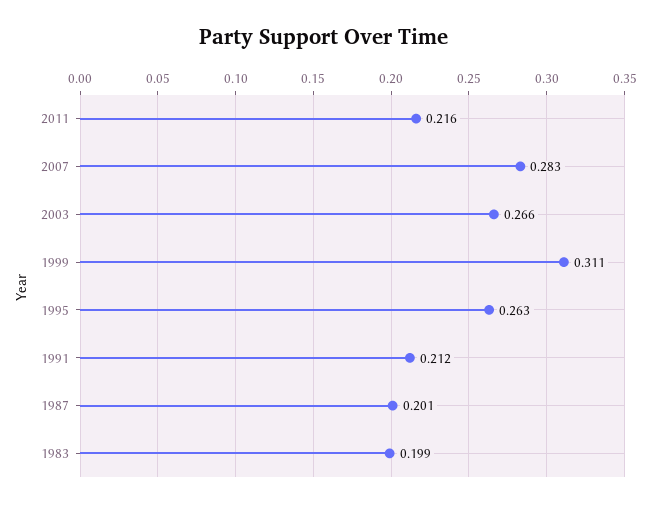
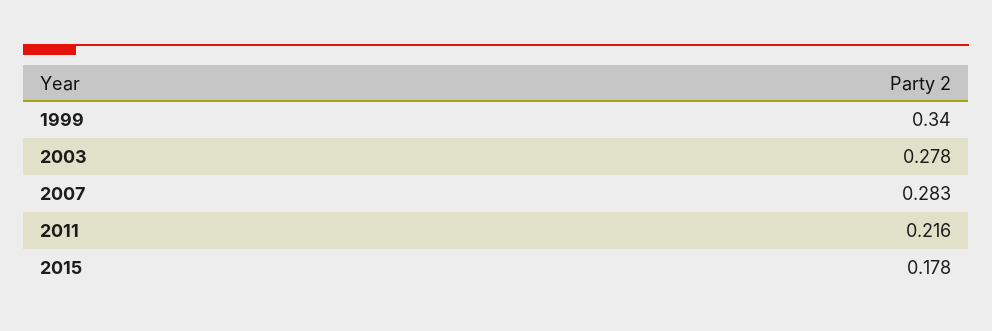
2003: 0.266 -> 0.278
1999: 0.311 -> 0.34
1995: 0.263 -> none
1991: 0.212 -> none
1987: 0.201 -> none
1983: 0.199 -> none
2015: none -> 0.178

